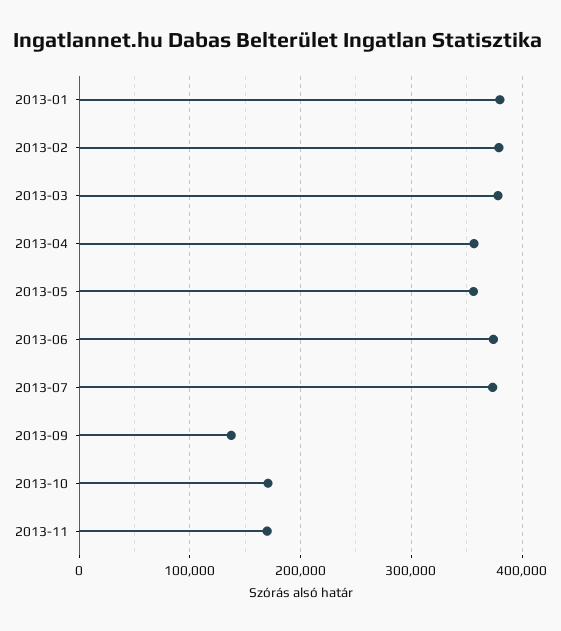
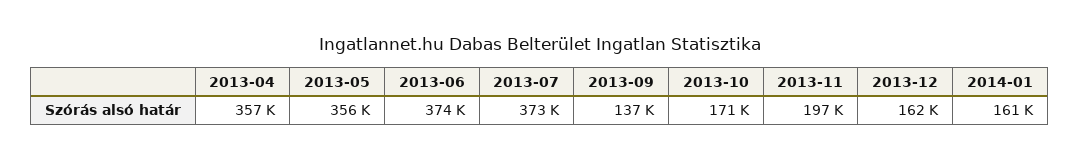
2013-01: 380000 -> none
2013-02: 380000 -> none
2013-03: 380000 -> none
2013-11: 170000 -> 197000
2013-12: none -> 162000
2014-01: none -> 161000

